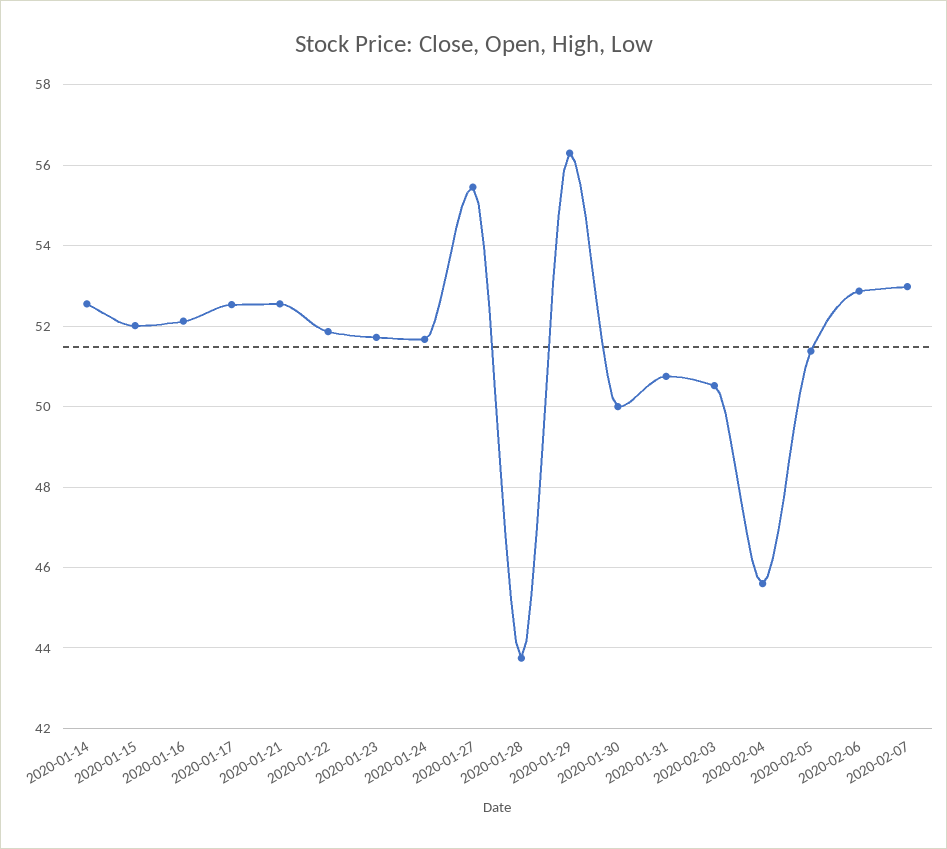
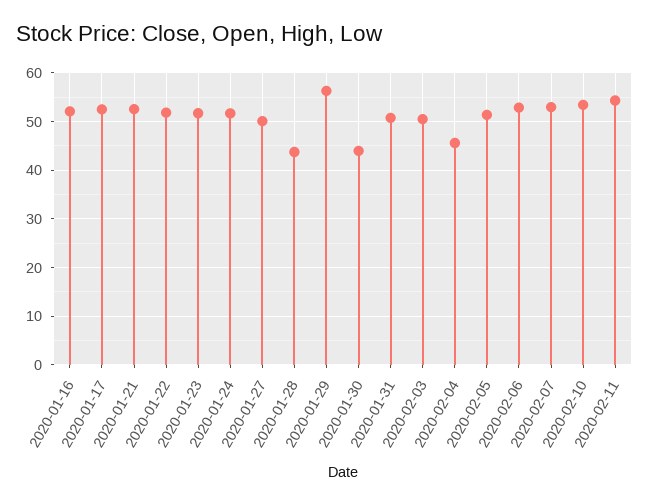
2020-01-14: 52.6 -> none
2020-01-15: 52 -> none
2020-01-27: 55.4 -> 50
2020-01-30: 50 -> 44
2020-02-10: none -> 54
2020-02-11: none -> 54

